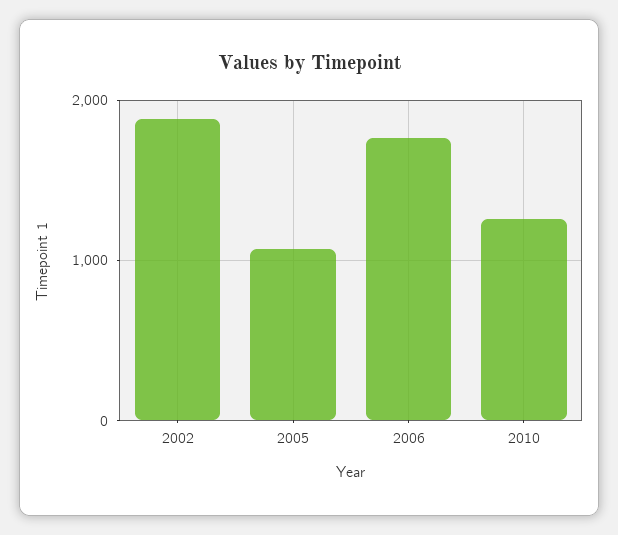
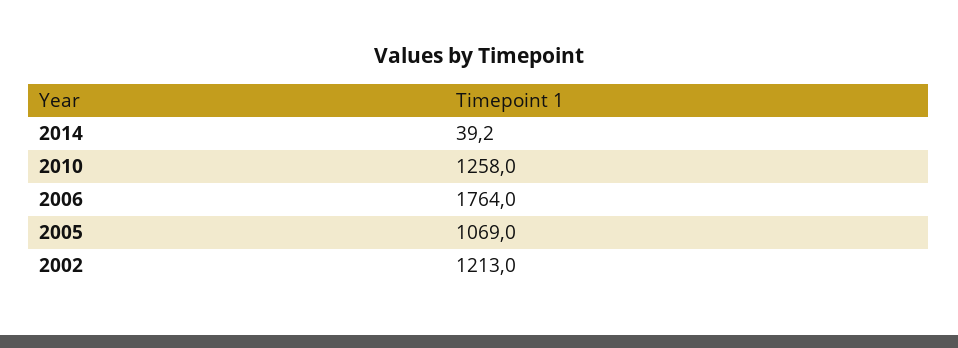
2002: 1900 -> 1213
2014: none -> 39.2

